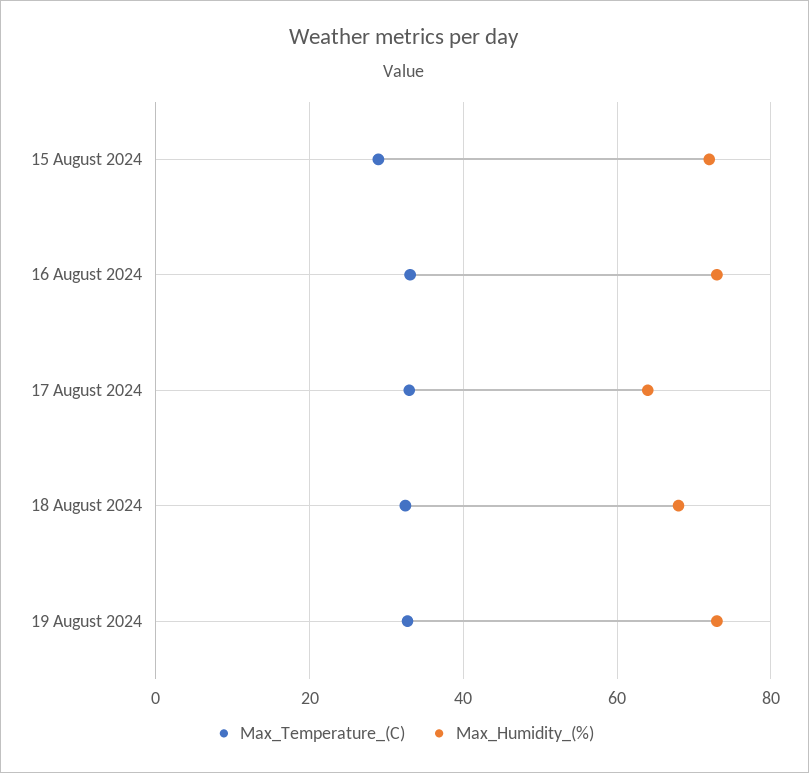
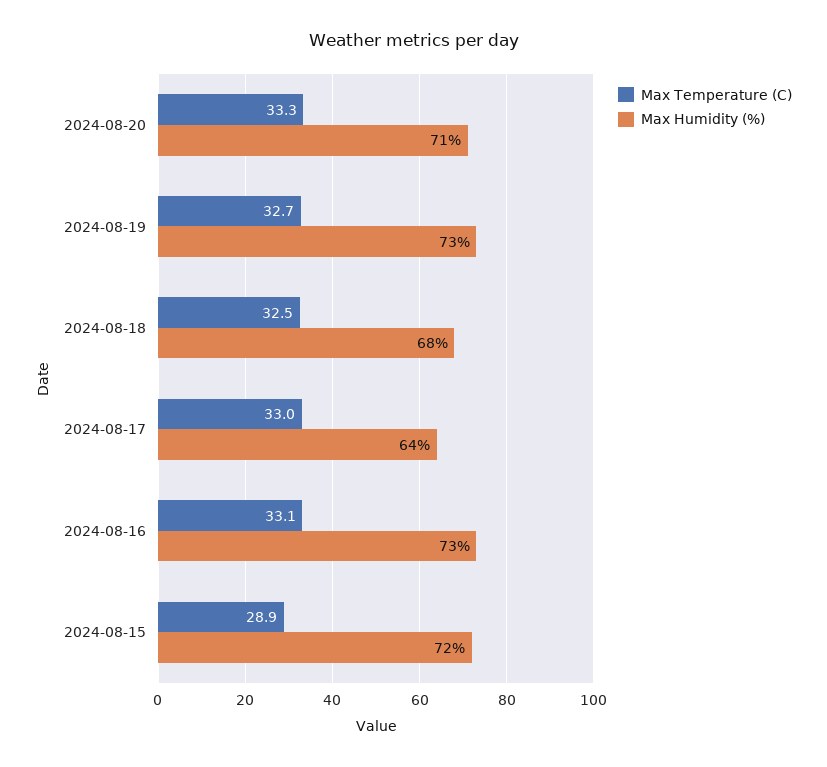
Max_Temperature_(C), 2024-08-20: none -> 33.3
Max_Humidity_(%), 2024-08-20: none -> 71

